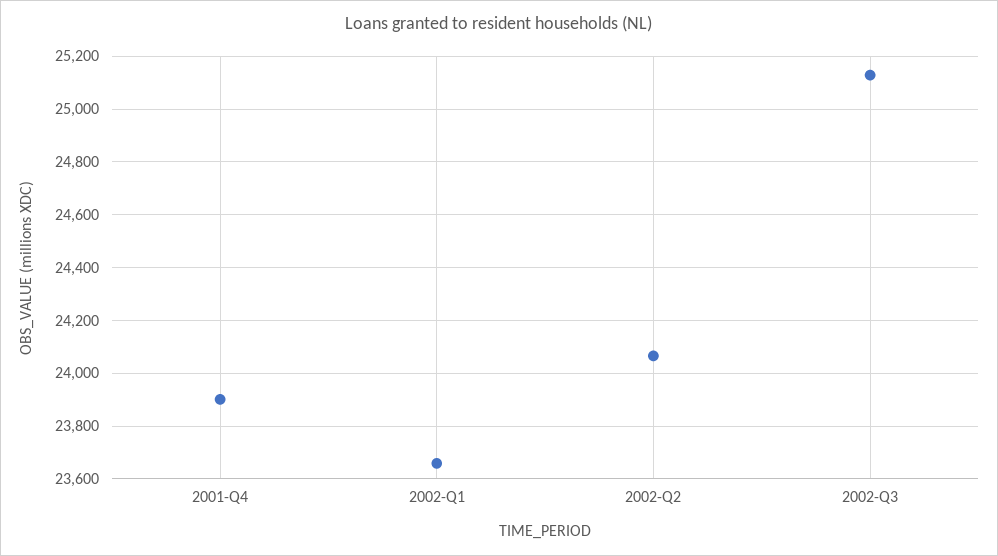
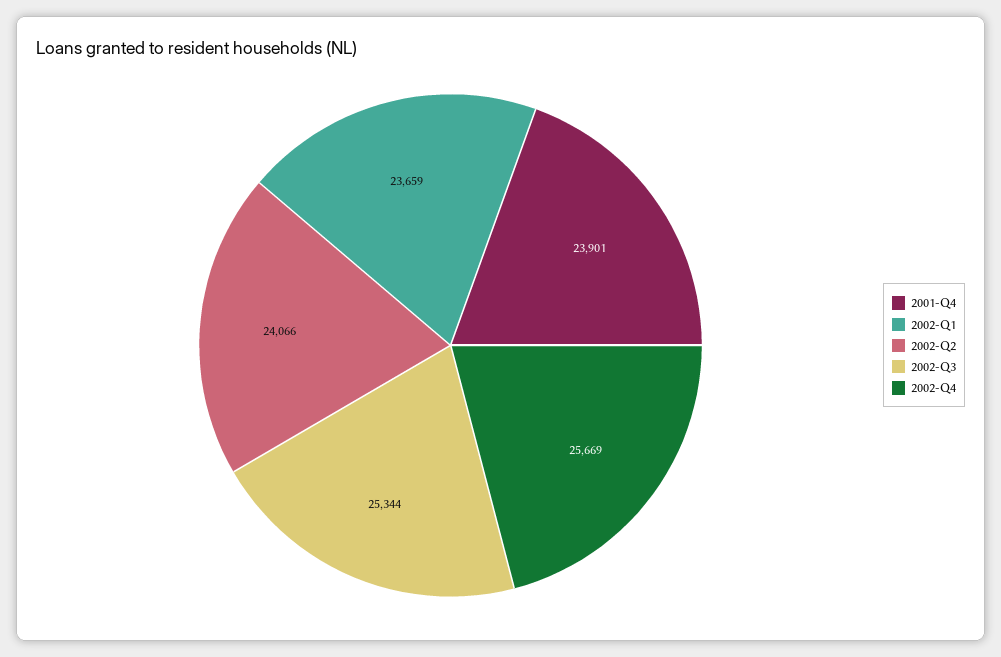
2002-Q3: 25125 -> 25344
2002-Q4: none -> 25669

